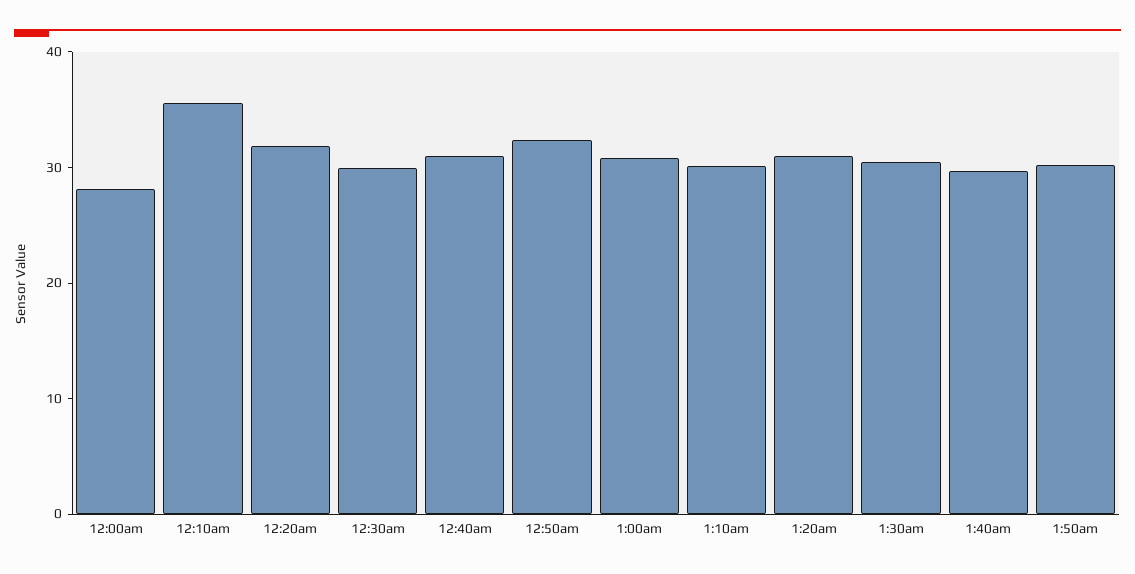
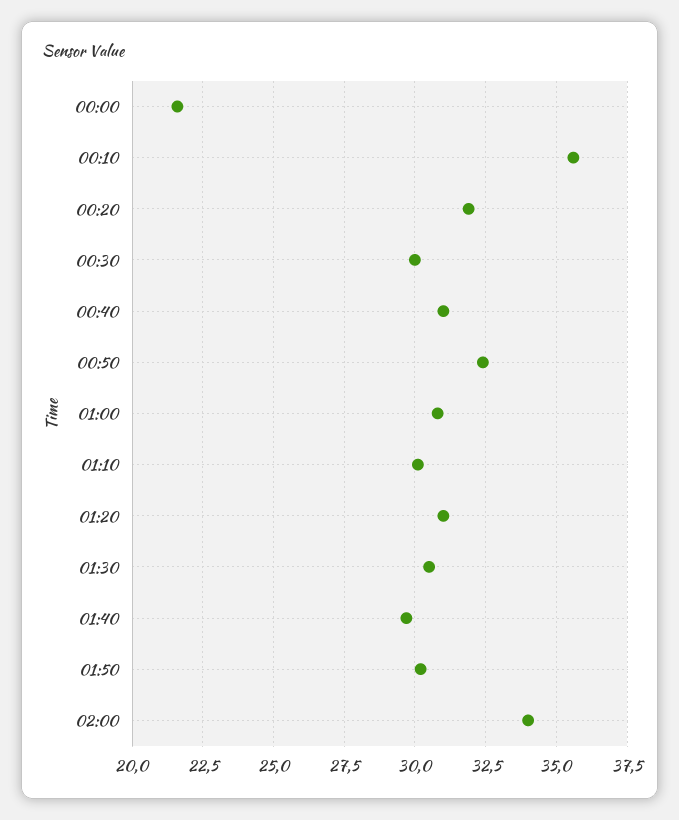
12:00am: 28 -> 21.5
02:00: none -> 34

